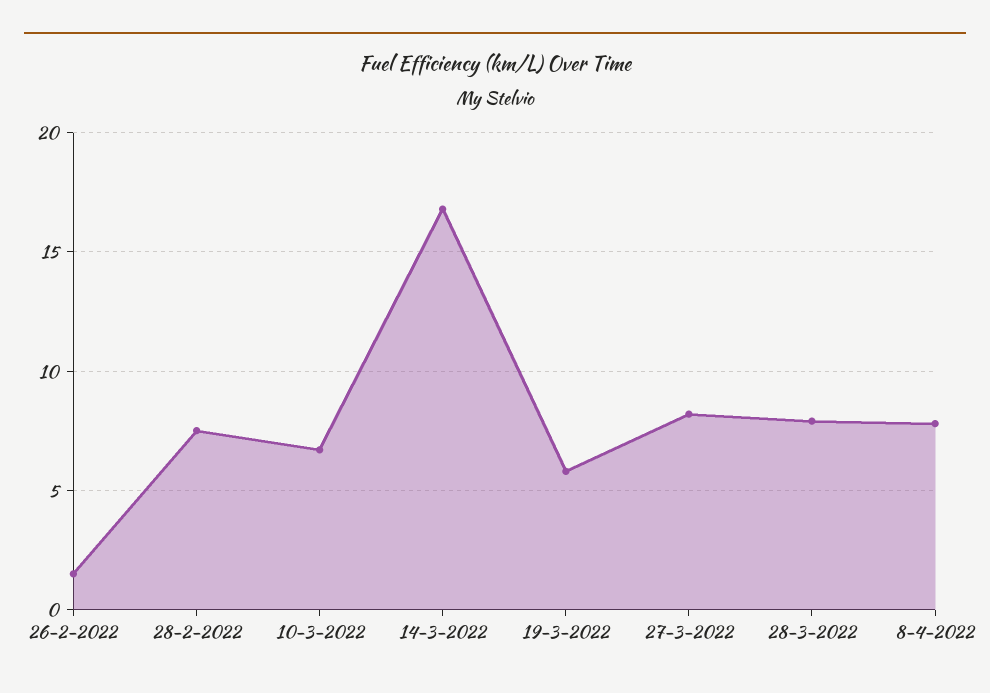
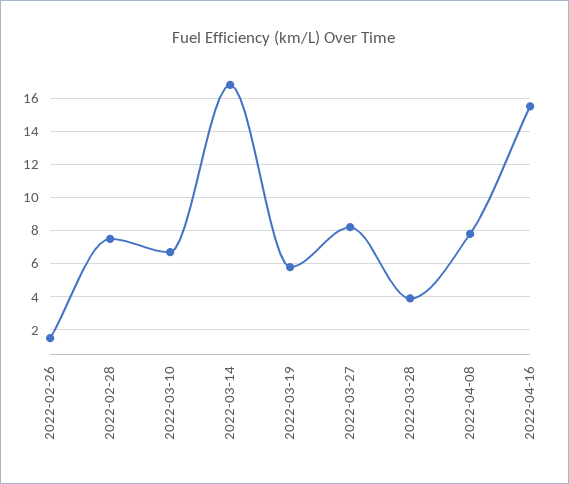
28-3-2022: 8 -> 4
2022-04-16: none -> 15.5

